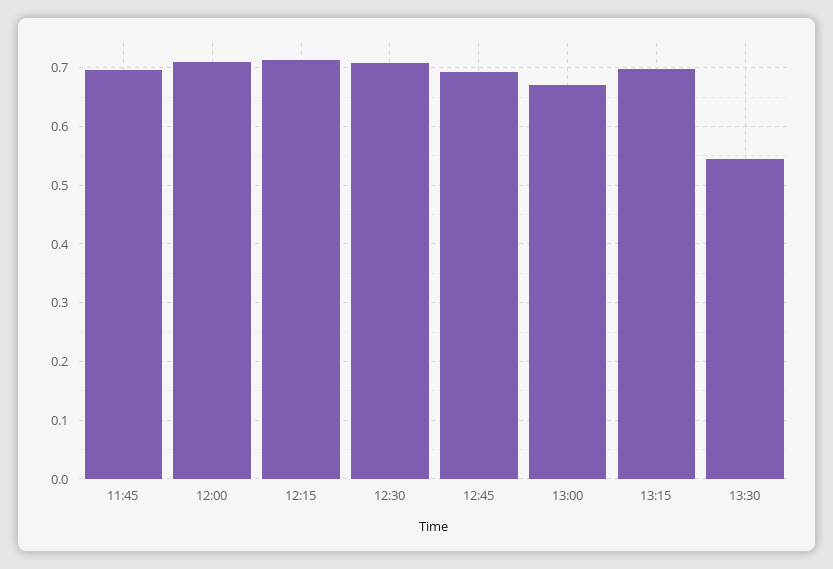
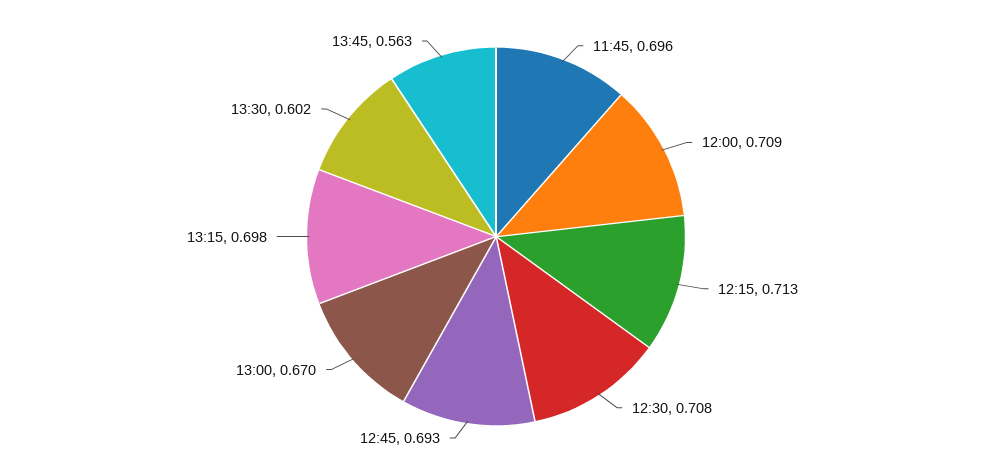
13:30: 0.54 -> 0.602
13:45: none -> 0.563

